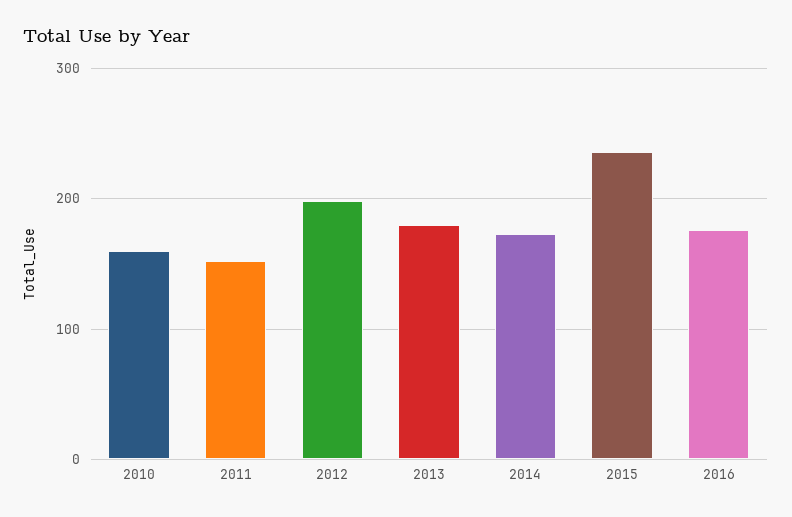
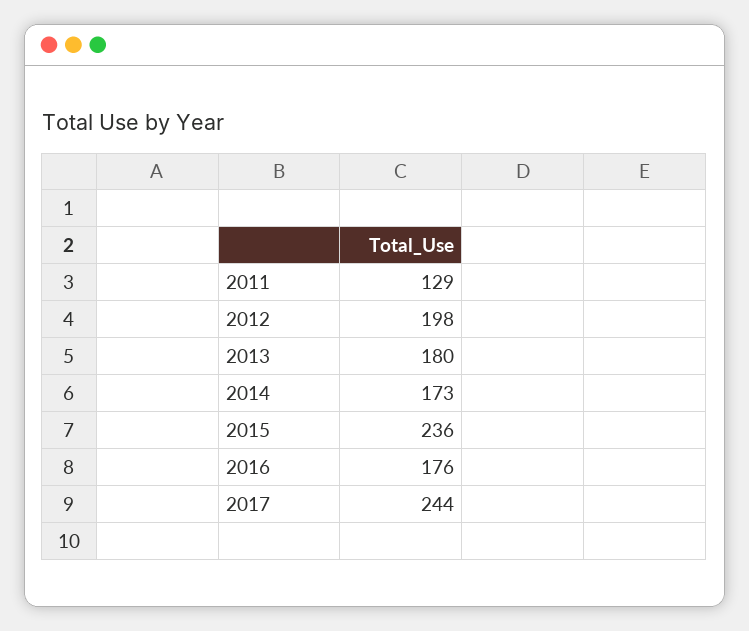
2010: 160 -> none
2011: 150 -> 129
2017: none -> 244

